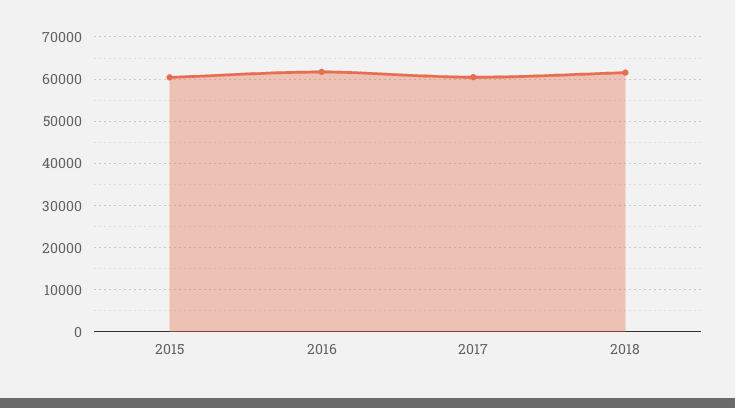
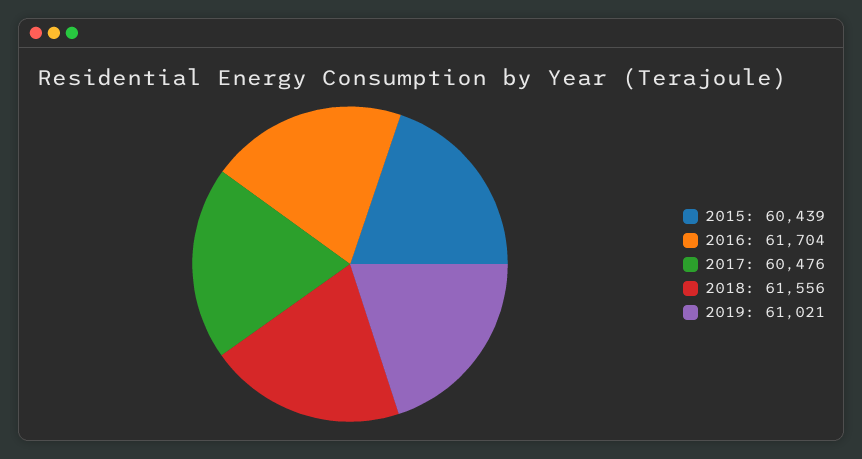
2019: none -> 61021

